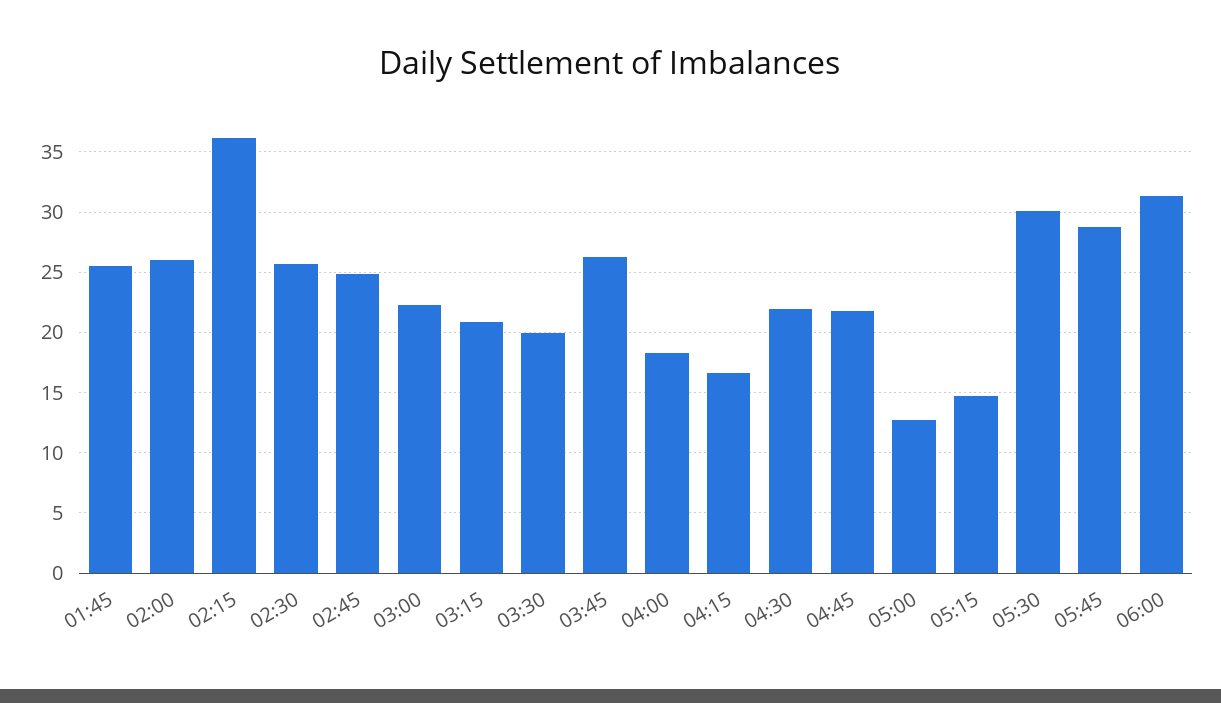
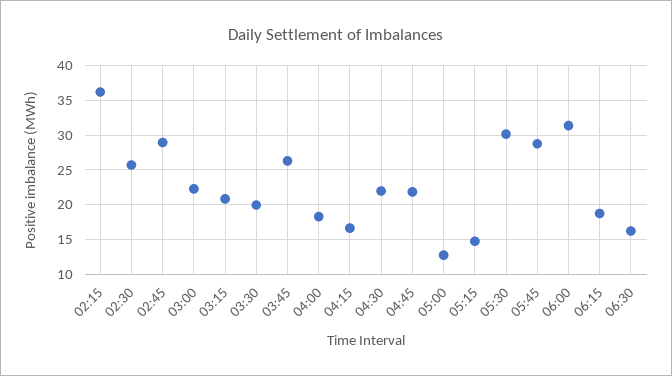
01:45: 25.5 -> none
02:00: 26 -> none
02:45: 25 -> 29
06:15: none -> 19
06:30: none -> 16

